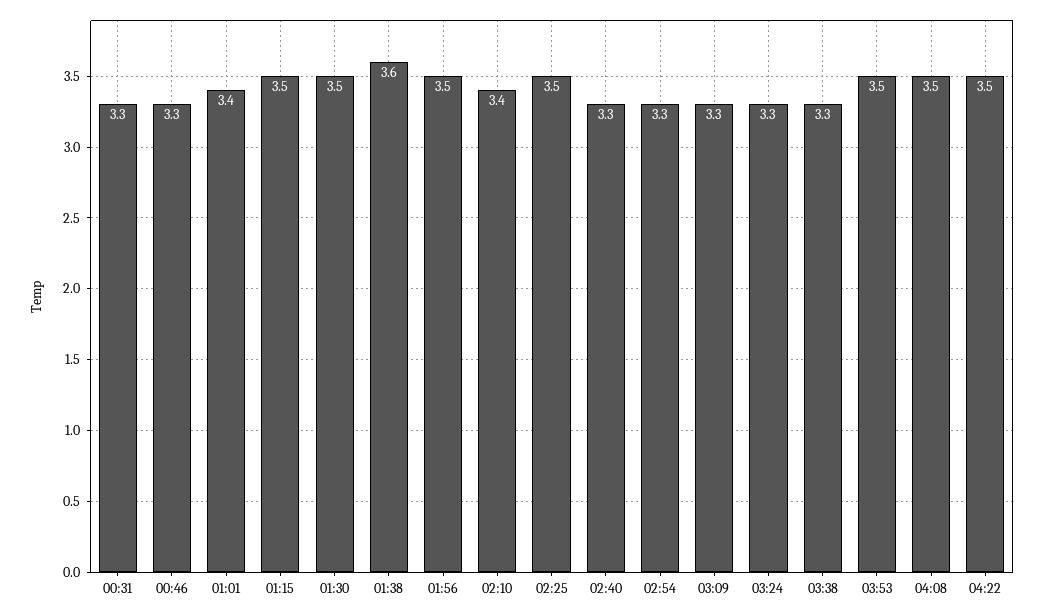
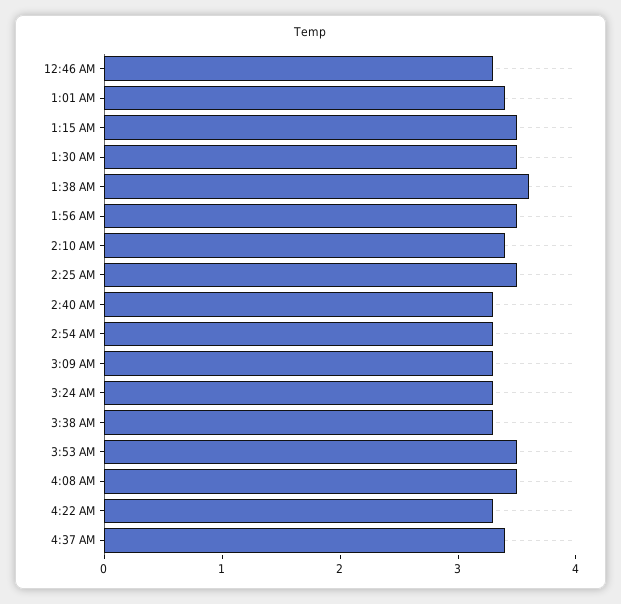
00:31: 3.3 -> none
04:22: 3.5 -> 3.3
4:37 AM: none -> 3.4

